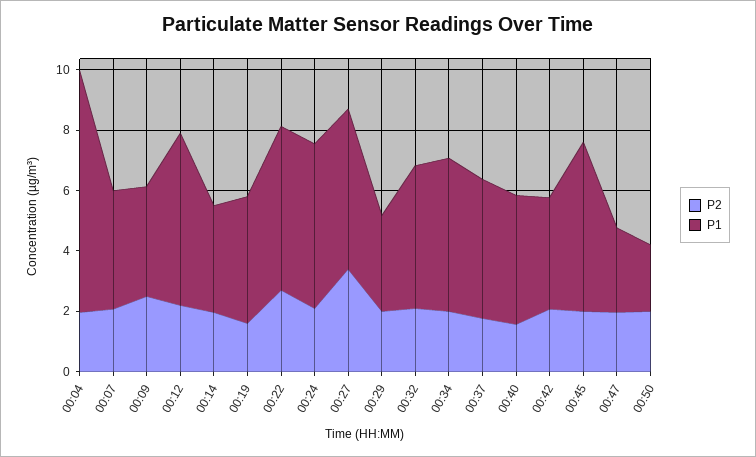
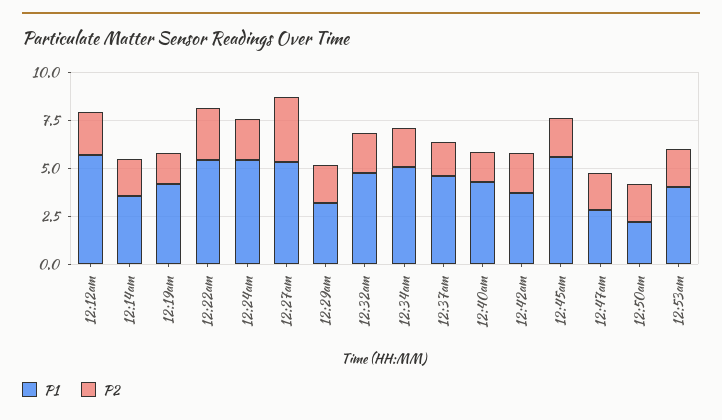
P2, 00:04: 2 -> none
P1, 00:04: 8 -> none
P2, 00:07: 2 -> none
P1, 00:07: 4 -> none
P2, 00:09: 2.5 -> none
P1, 00:09: 3.5 -> none
P1, 12:53am: none -> 4
P2, 12:53am: none -> 2

